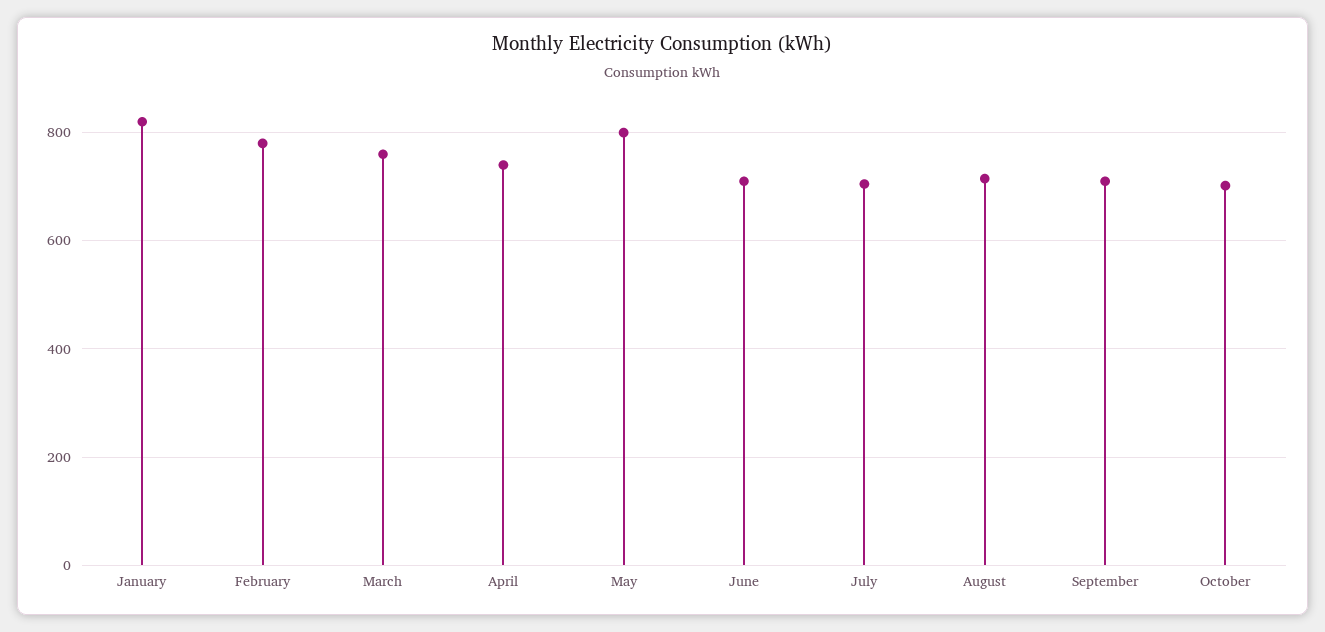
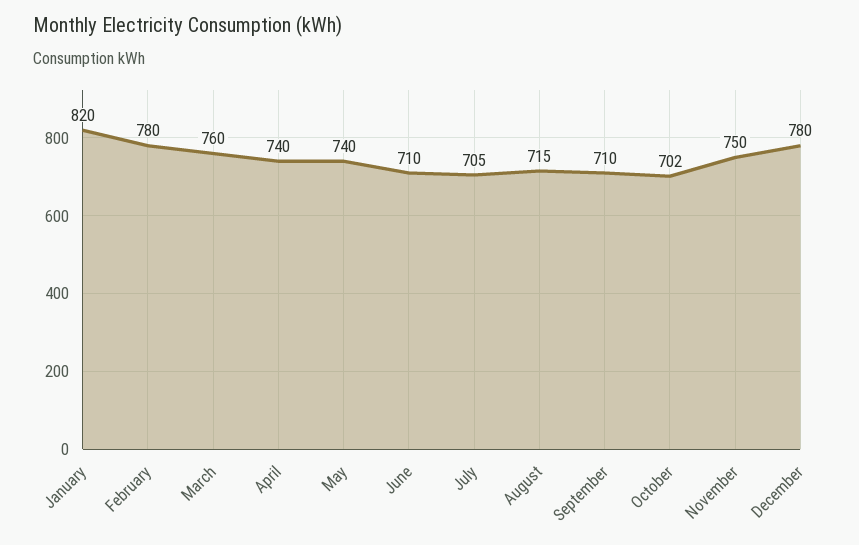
May: 800 -> 740
November: none -> 750
December: none -> 780

